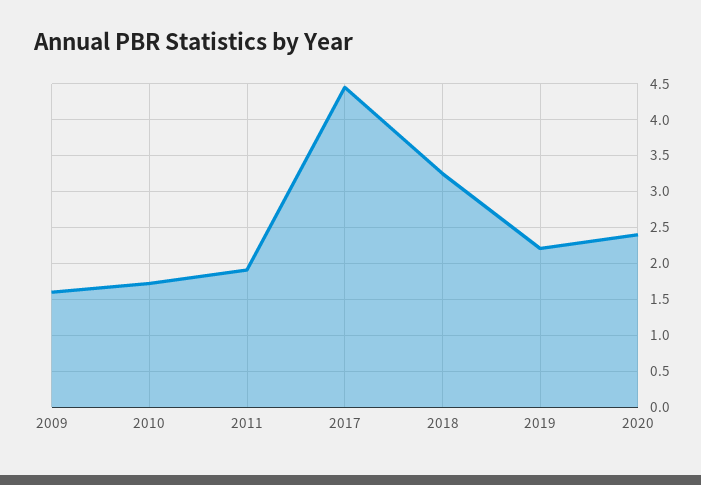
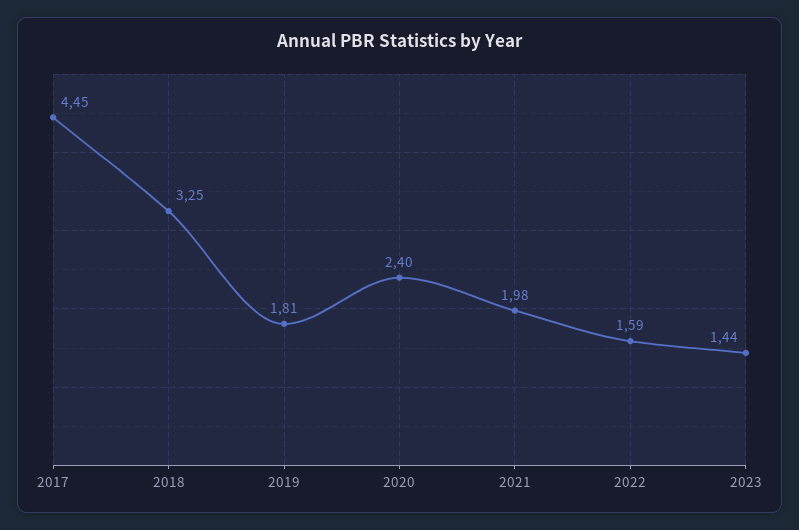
2009: 1.6 -> none
2010: 1.7 -> none
2011: 1.9 -> none
2019: 2.2 -> 1.81
2021: none -> 1.98
2022: none -> 1.59
2023: none -> 1.44

